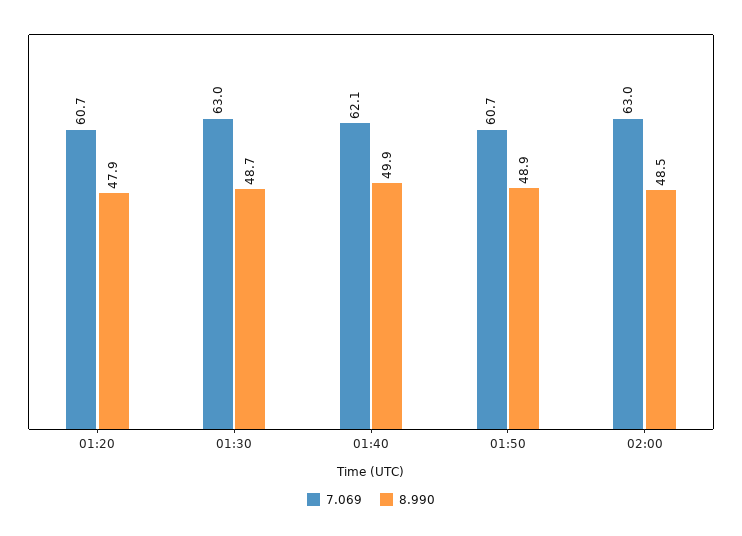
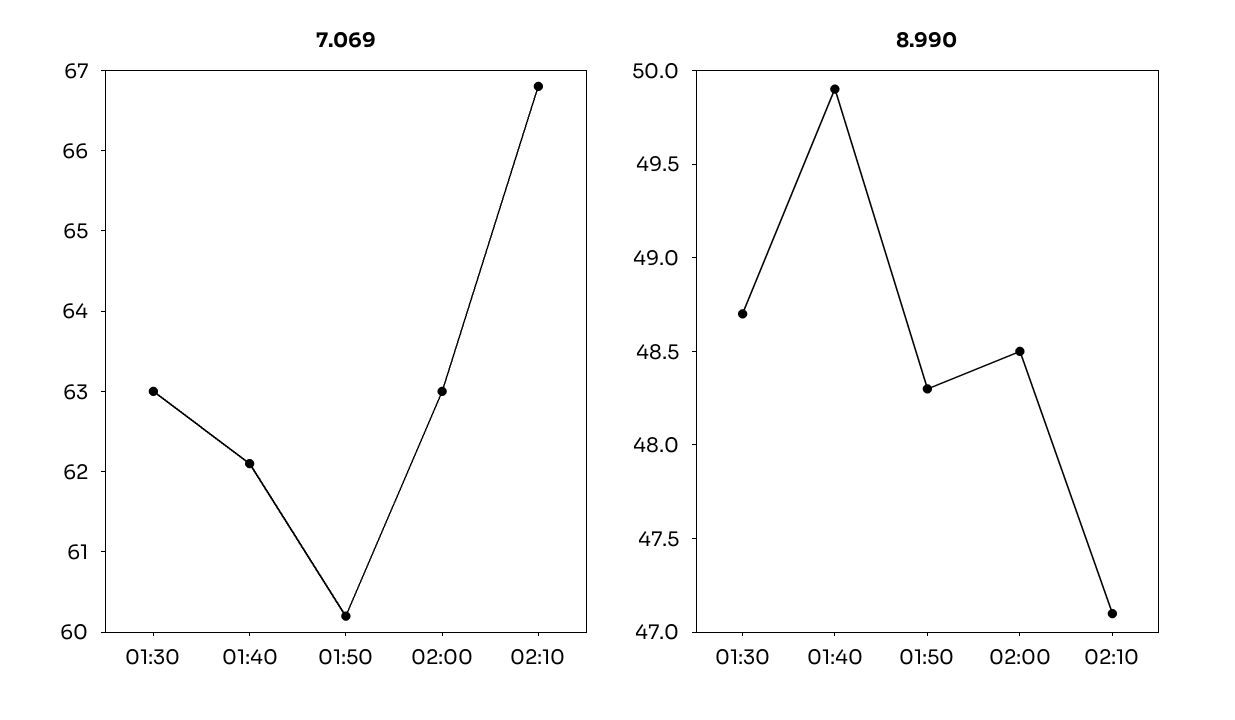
7.069, 01:20: 60.7 -> none
8.990, 01:20: 47.9 -> none
7.069, 01:50: 60.7 -> 60.2
8.990, 01:50: 48.9 -> 48.3
7.069, 02:10: none -> 66.8
8.990, 02:10: none -> 47.1

